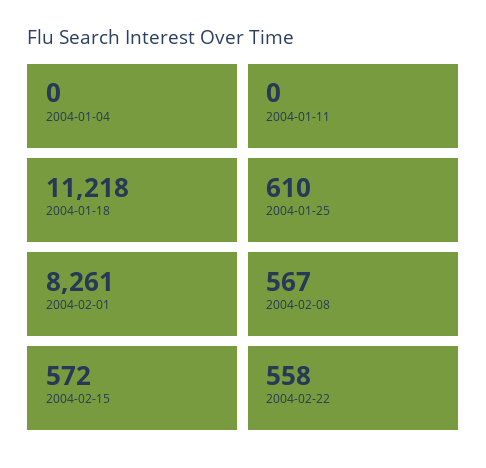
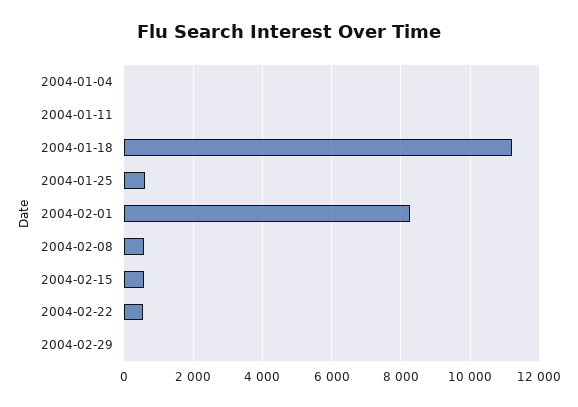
2004-02-29: none -> 0

